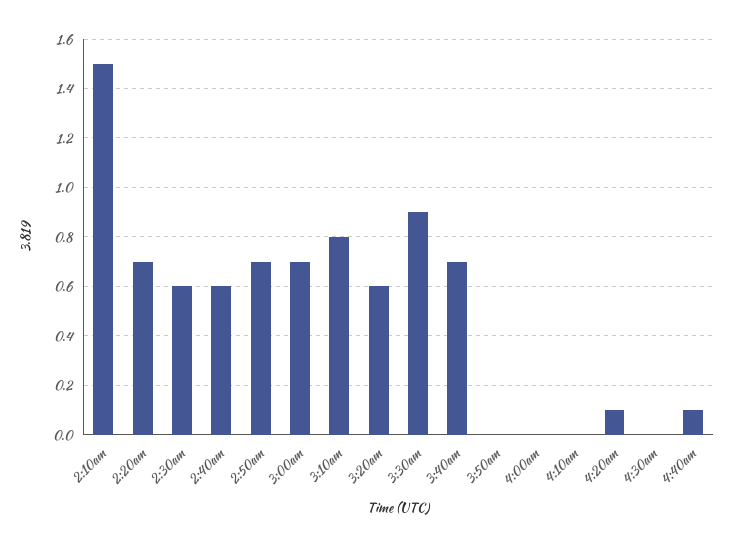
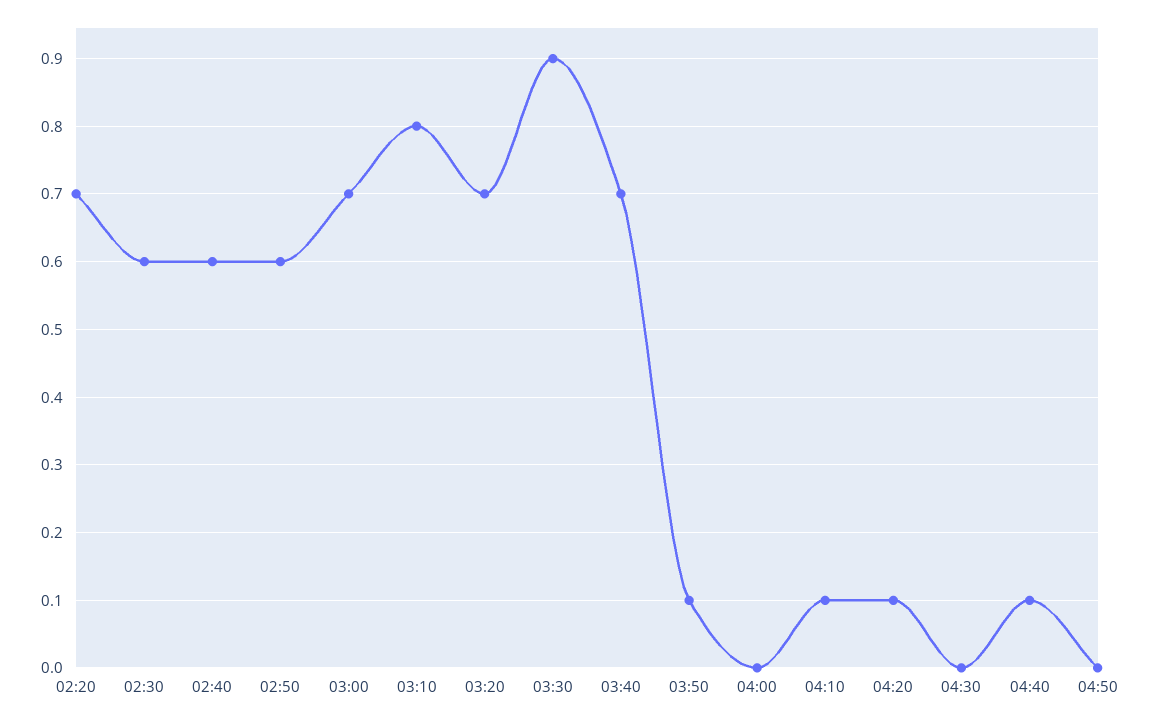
2:10am: 1.5 -> none
2:50am: 0.7 -> 0.6
3:20am: 0.6 -> 0.7
3:50am: 0 -> 0.1
4:10am: 0 -> 0.1
04:50: none -> 0

